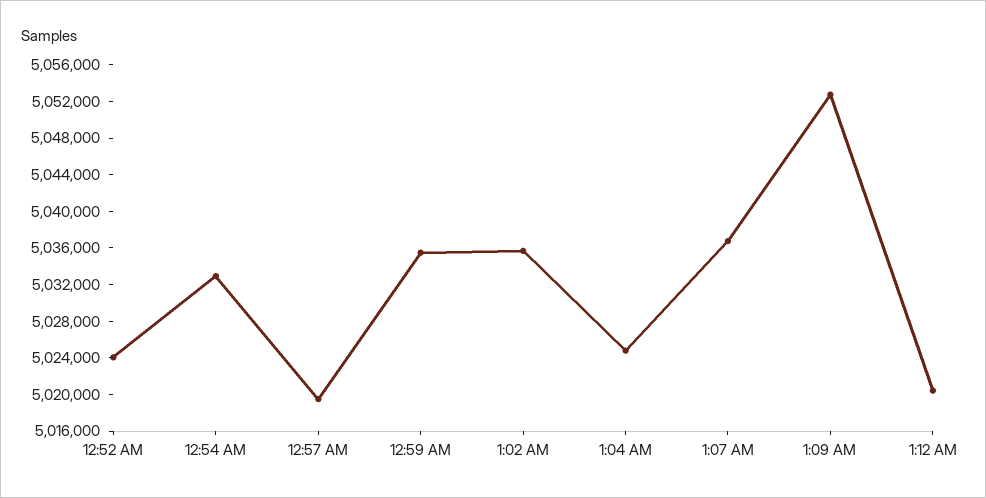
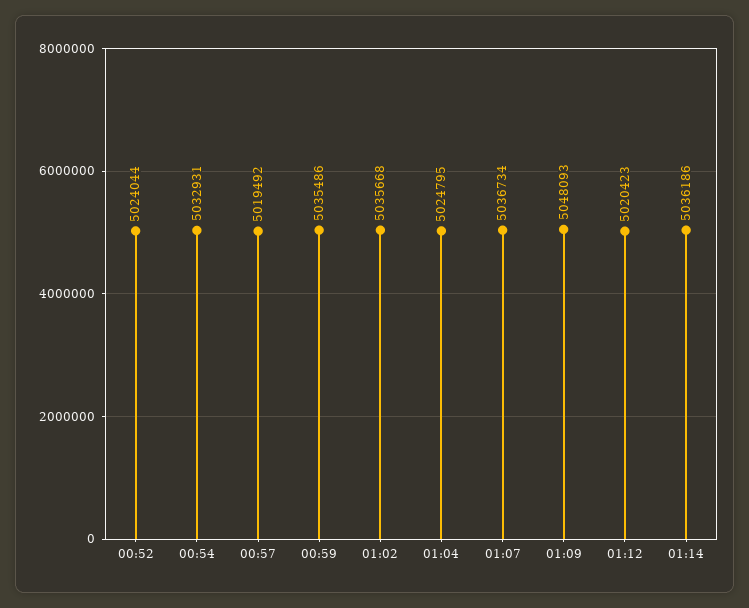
1:09 AM: 5053000 -> 5048093
01:14: none -> 5036186

